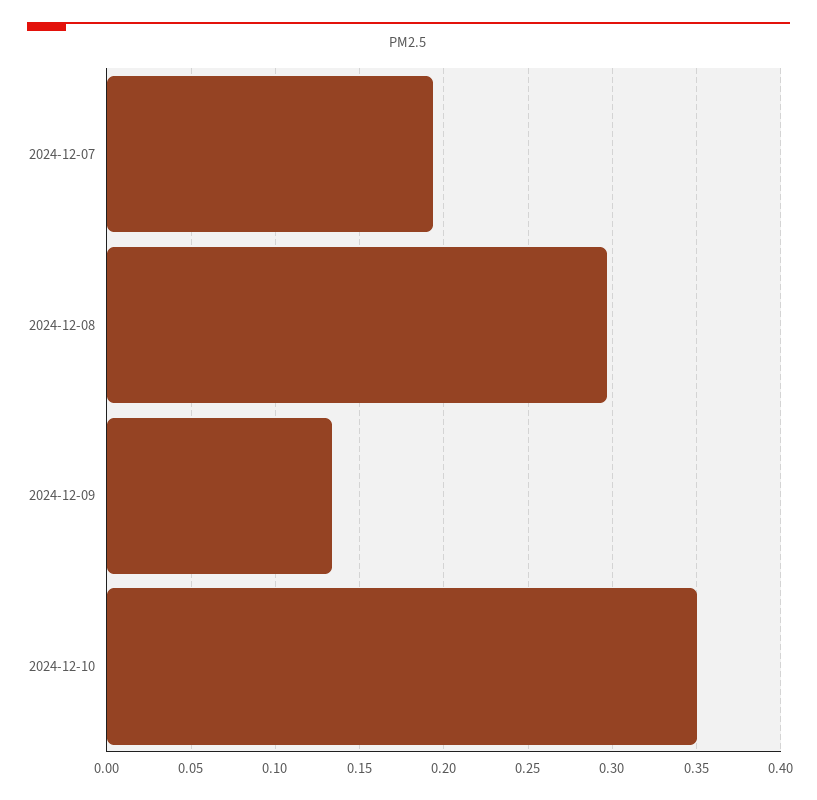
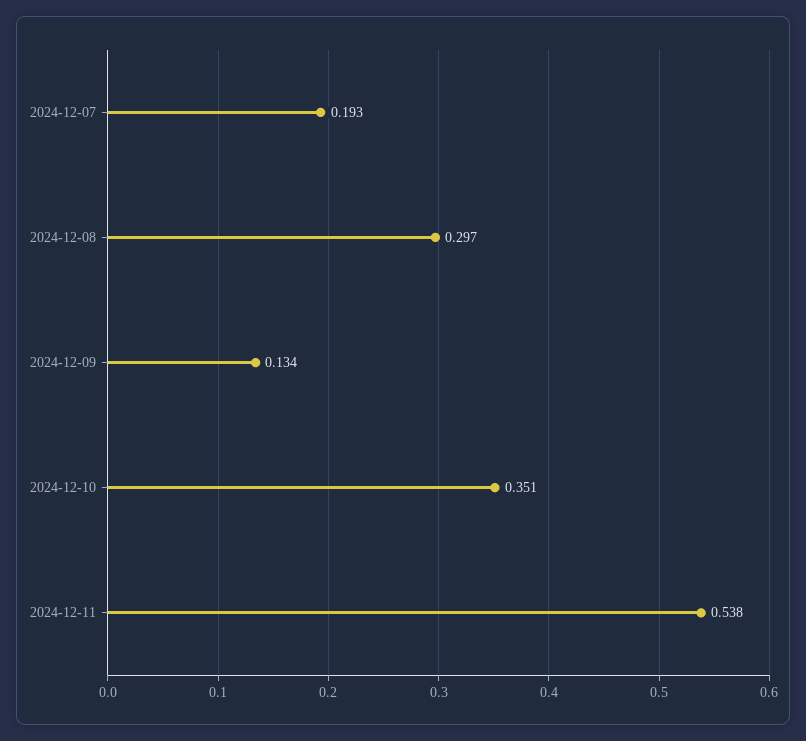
2024-12-11: none -> 0.538

